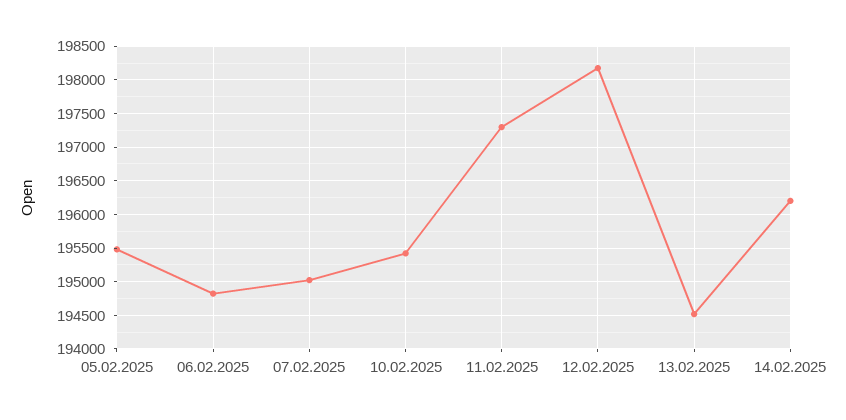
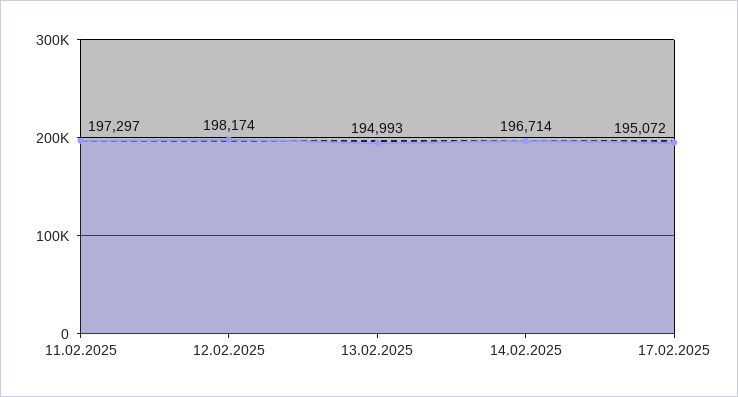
05.02.2025: 195500 -> none
06.02.2025: 194800 -> none
07.02.2025: 195000 -> none
10.02.2025: 195400 -> none
13.02.2025: 194500 -> 194993
14.02.2025: 196200 -> 196714
17.02.2025: none -> 195072

